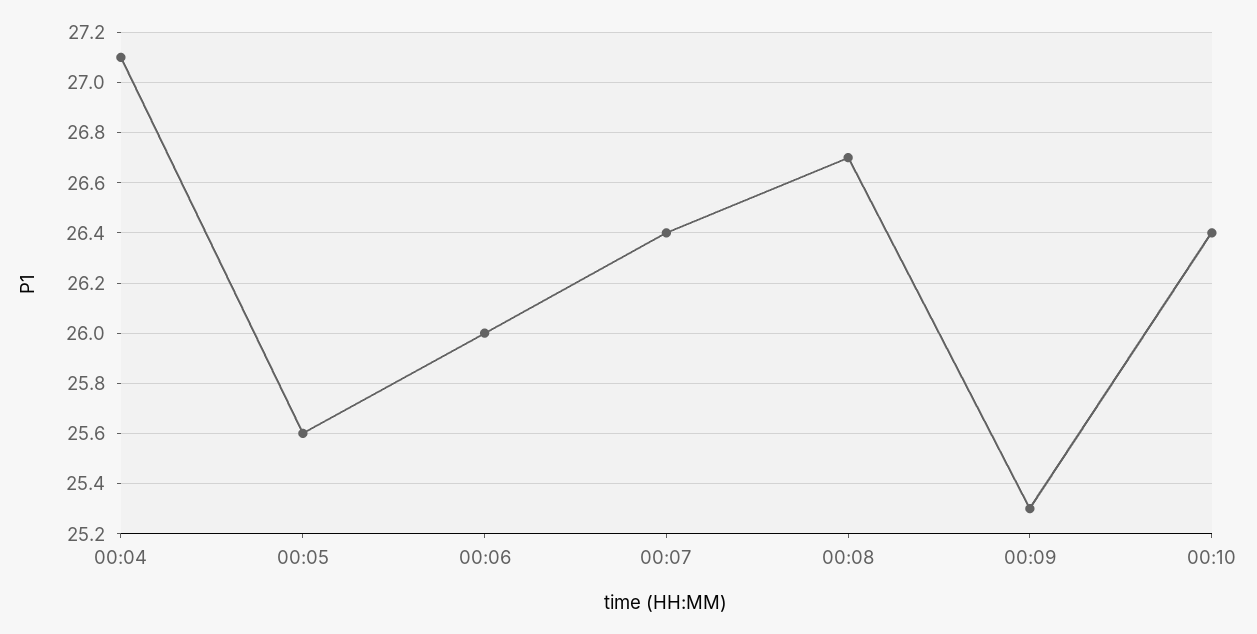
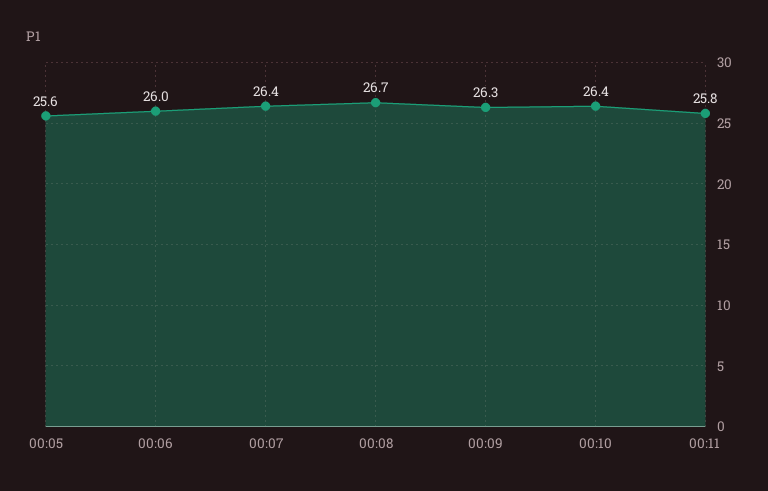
00:04: 27.1 -> none
00:09: 25.3 -> 26.3
00:11: none -> 25.8

